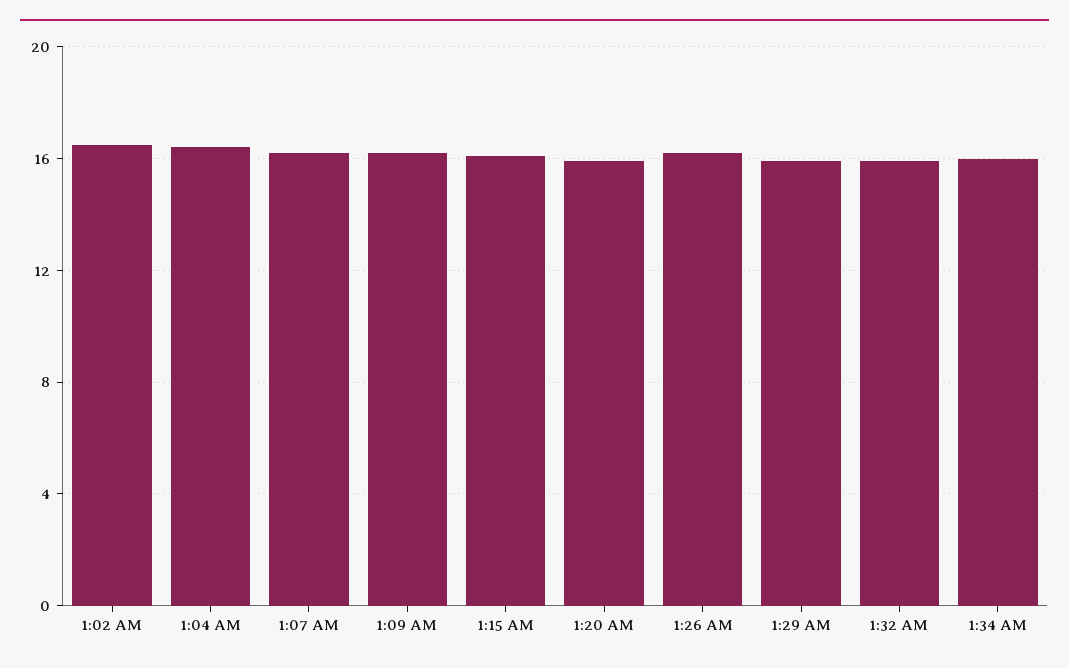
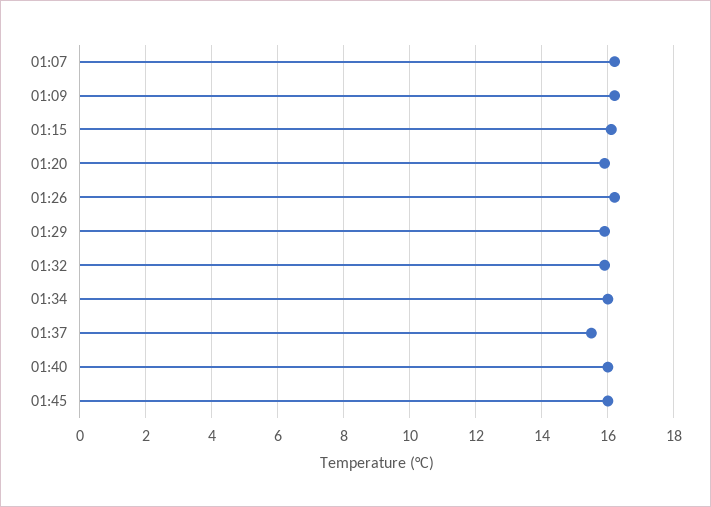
1:02 AM: 16.5 -> none
1:04 AM: 16.5 -> none
01:37: none -> 15.5
01:40: none -> 16
01:45: none -> 16

